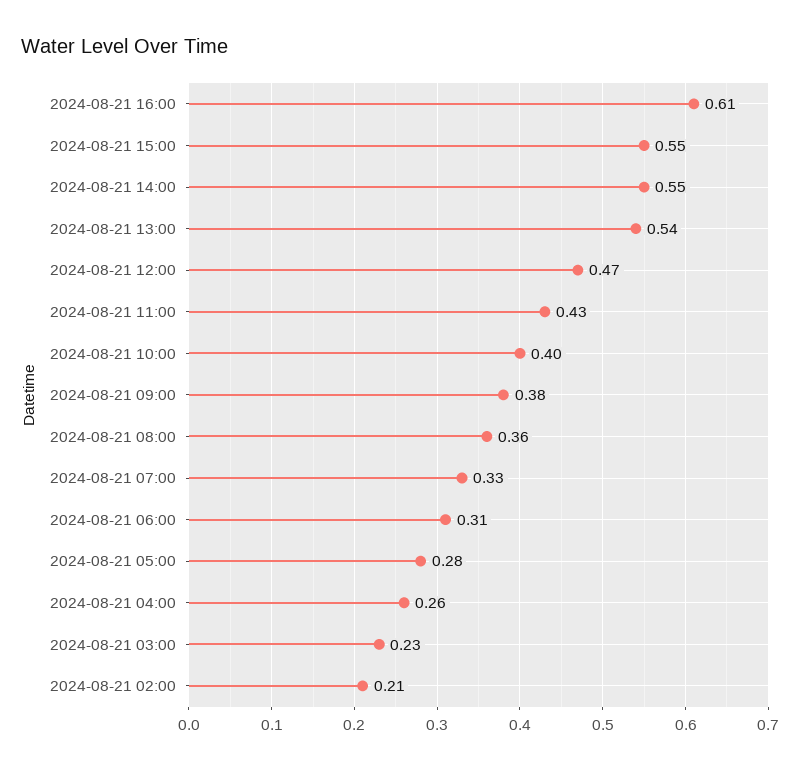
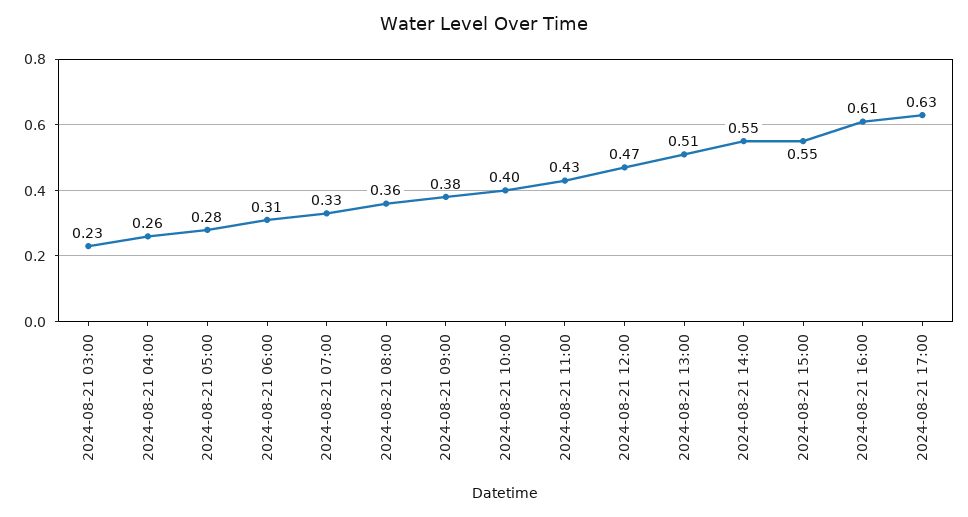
2024-08-21 13:00: 0.54 -> 0.51
2024-08-21 02:00: 0.21 -> none
2024-08-21 17:00: none -> 0.63

